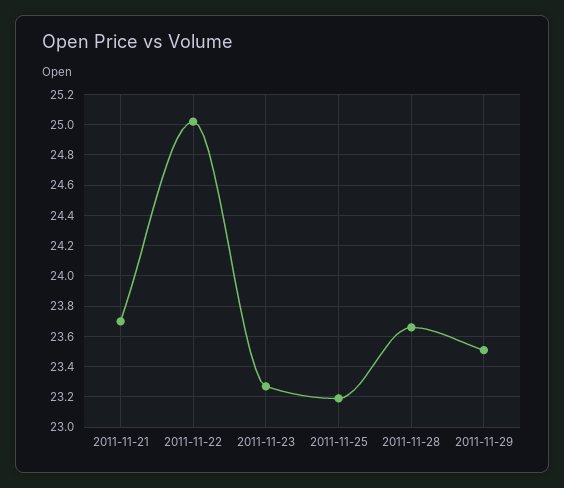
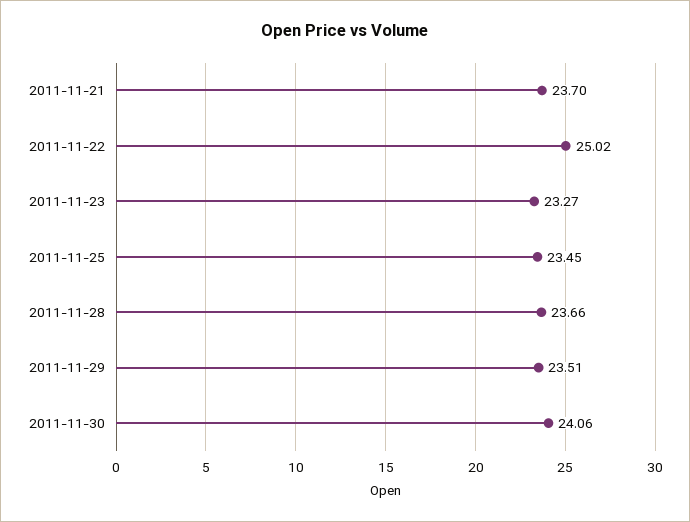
2011-11-25: 23.2 -> 23.45
2011-11-30: none -> 24.06

